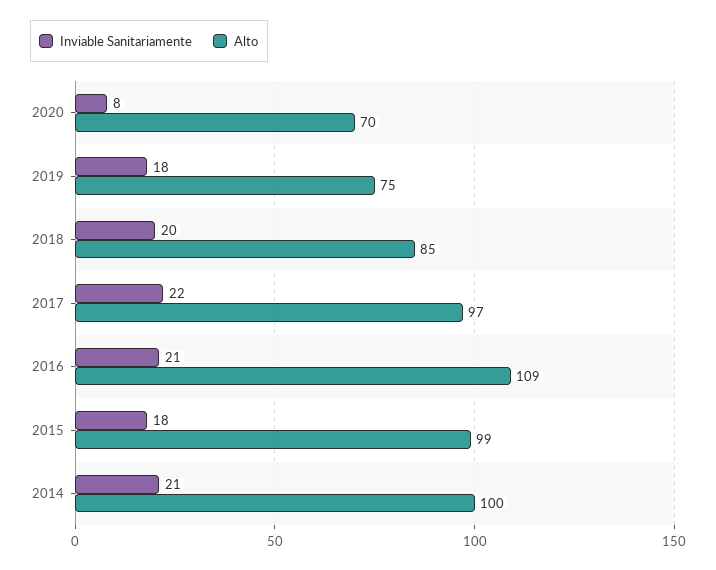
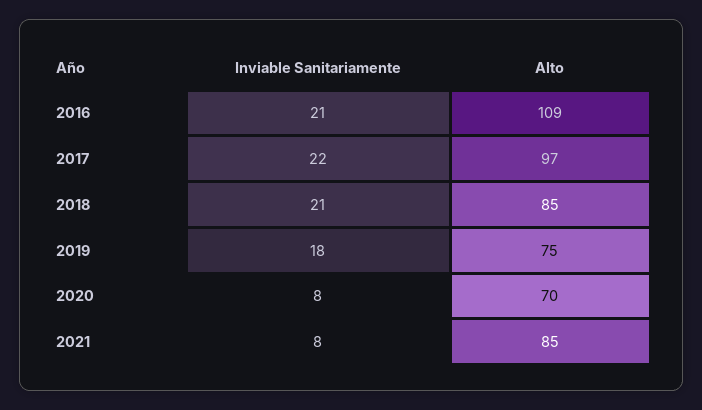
Inviable Sanitariamente, 2018: 20 -> 21
Inviable Sanitariamente, 2015: 18 -> none
Alto, 2015: 99 -> none
Inviable Sanitariamente, 2014: 21 -> none
Alto, 2014: 100 -> none
Inviable Sanitariamente, 2021: none -> 8
Alto, 2021: none -> 85

